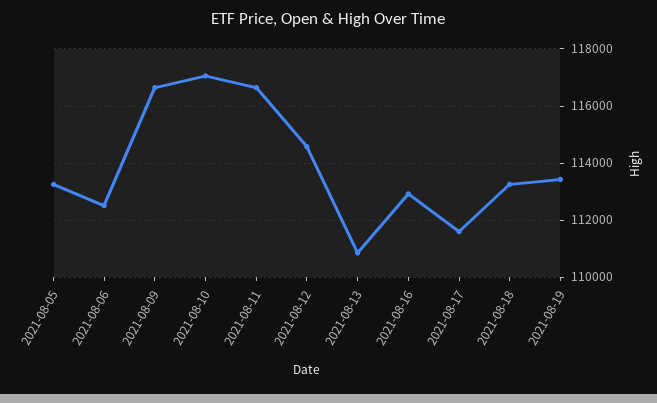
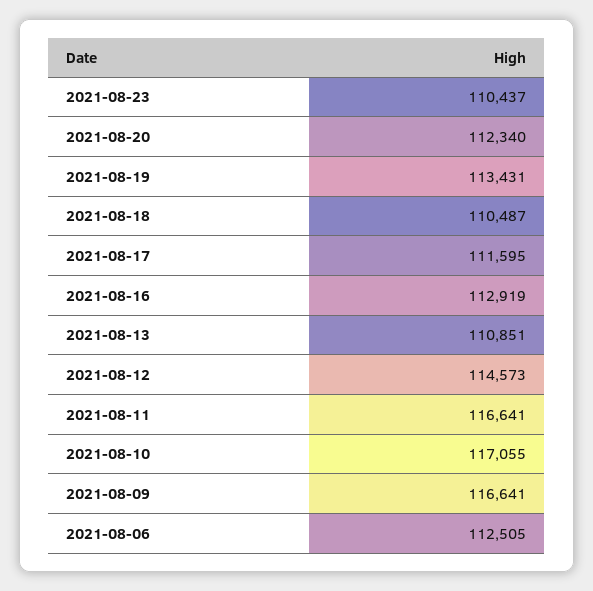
2021-08-05: 113250 -> none
2021-08-18: 113250 -> 110487
2021-08-23: none -> 110437
2021-08-20: none -> 112340

